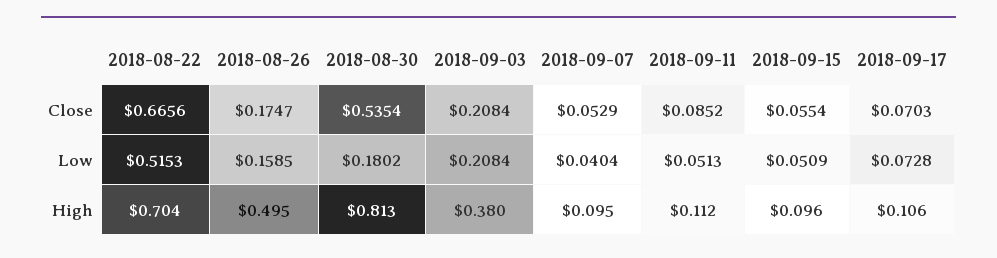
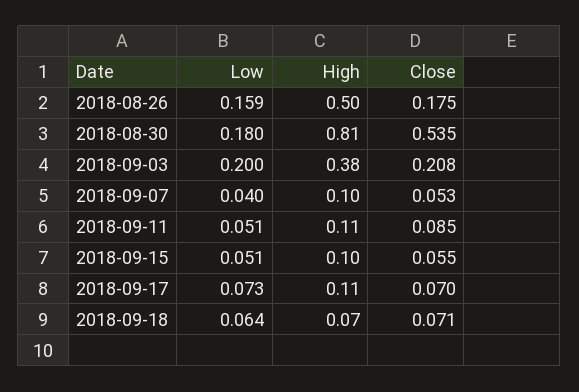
2018-08-22, Close: 0.6656 -> none
2018-08-22, Low: 0.5153 -> none
2018-09-03, Low: 0.2084 -> 0.2
2018-08-22, High: 0.704 -> none
2018-09-18, Low: none -> 0.064
2018-09-18, High: none -> 0.07
2018-09-18, Close: none -> 0.071

